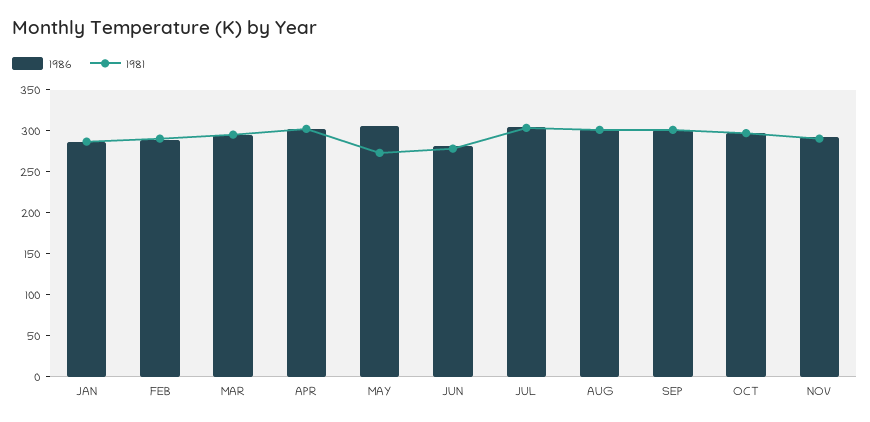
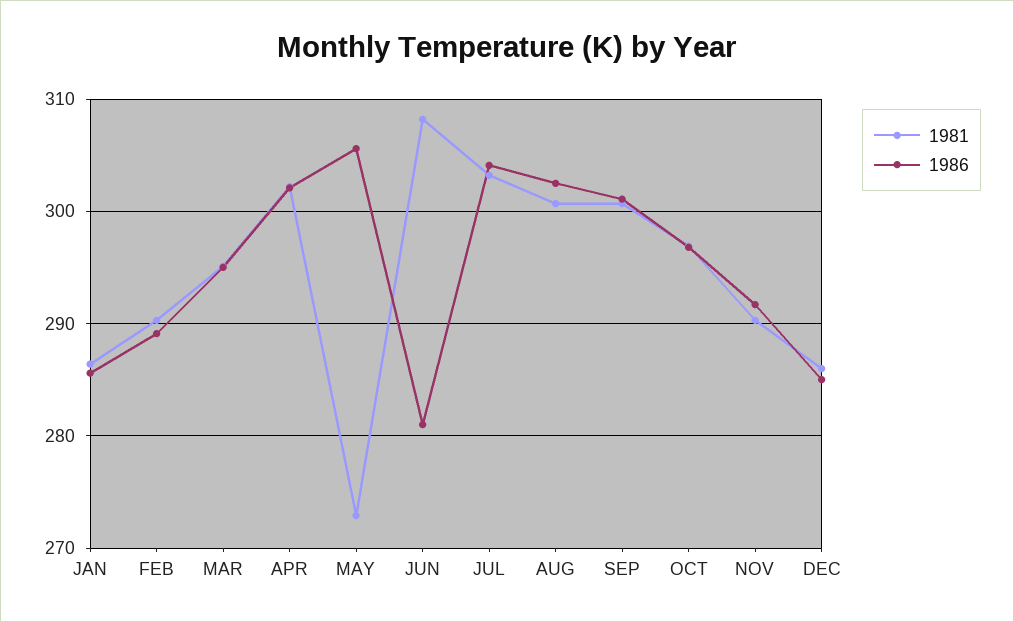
1981, JUN: 280 -> 308
1981, DEC: none -> 286
1986, DEC: none -> 285

